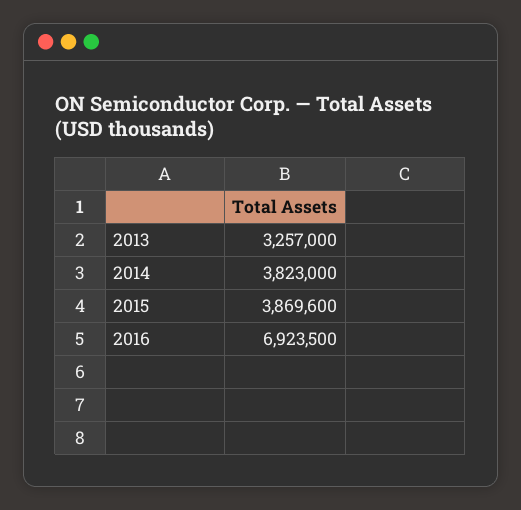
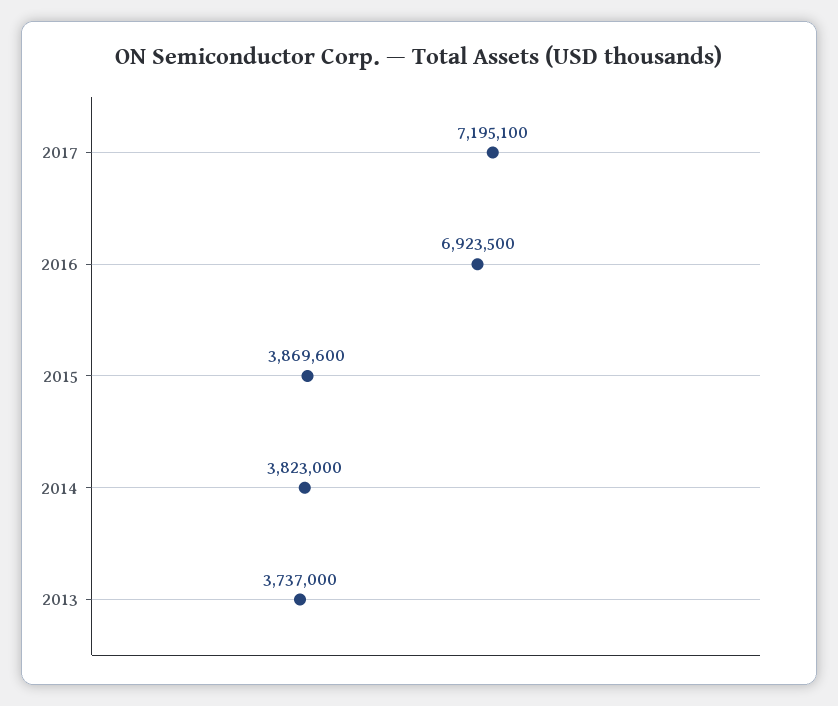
2013: 3257000 -> 3737000
2017: none -> 7195100

